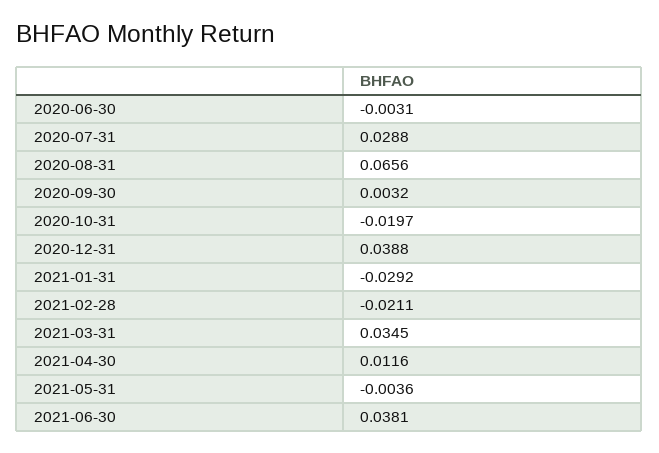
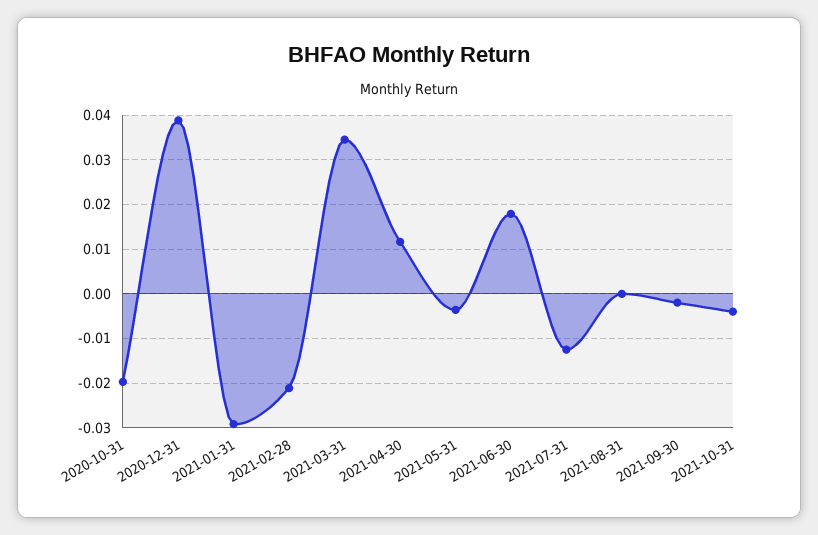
2020-06-30: -0.0031 -> none
2020-07-31: 0.0288 -> none
2020-08-31: 0.0656 -> none
2020-09-30: 0.0032 -> none
2021-06-30: 0.0381 -> 0.018
2021-07-31: none -> -0.012
2021-08-31: none -> 0
2021-09-30: none -> -0.002
2021-10-31: none -> -0.004

